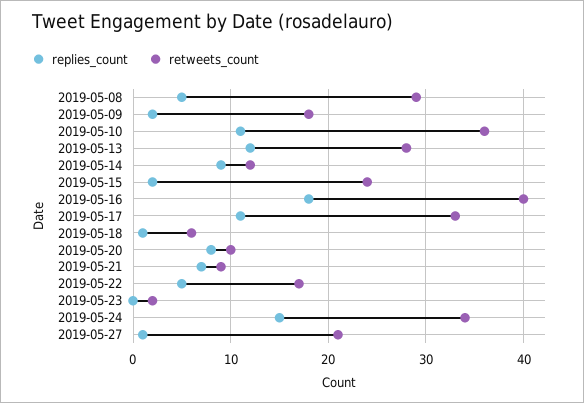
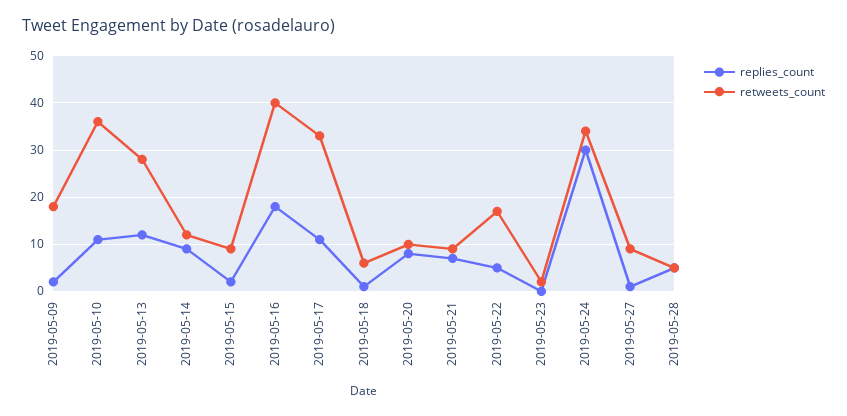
replies_count, 2019-05-08: 5 -> none
retweets_count, 2019-05-08: 29 -> none
retweets_count, 2019-05-15: 24 -> 10
replies_count, 2019-05-24: 15 -> 30
retweets_count, 2019-05-27: 21 -> 10
replies_count, 2019-05-28: none -> 5
retweets_count, 2019-05-28: none -> 5

